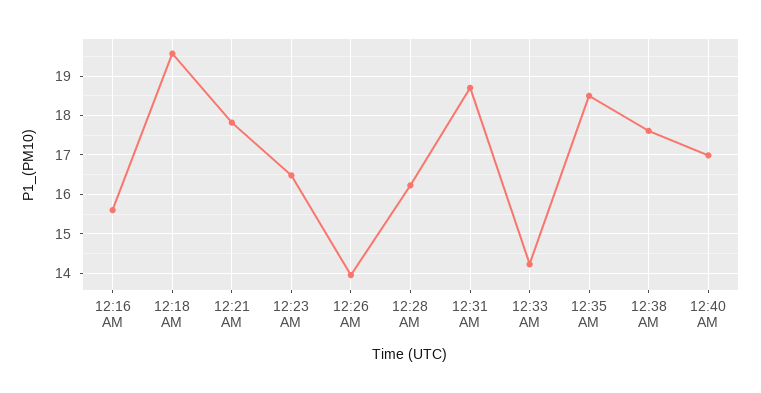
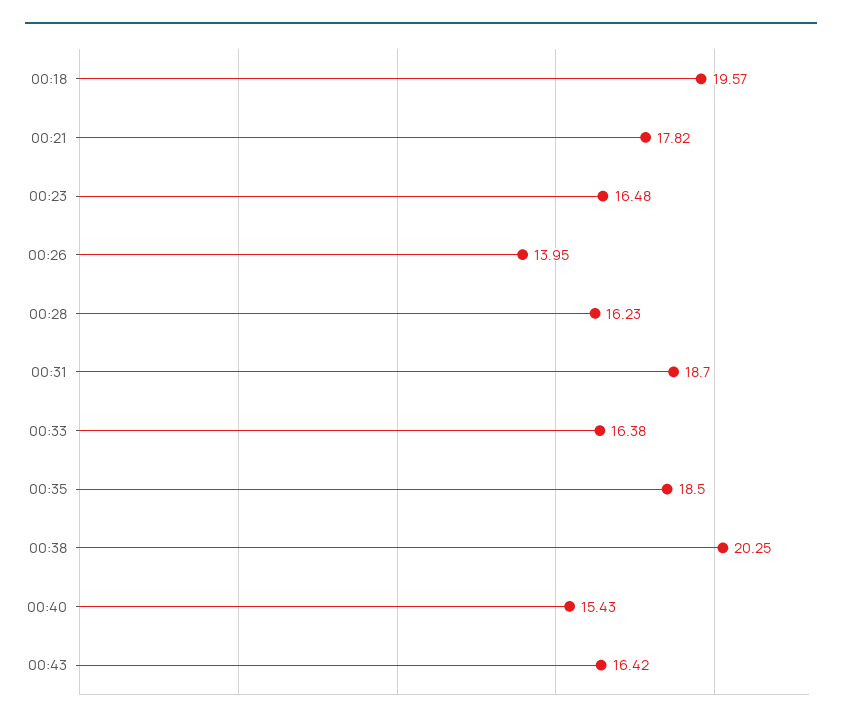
12:16 AM: 15.6 -> none
12:33 AM: 14.2 -> 16.38
12:38 AM: 17.6 -> 20.25
12:40 AM: 17 -> 15.43
00:43: none -> 16.42

